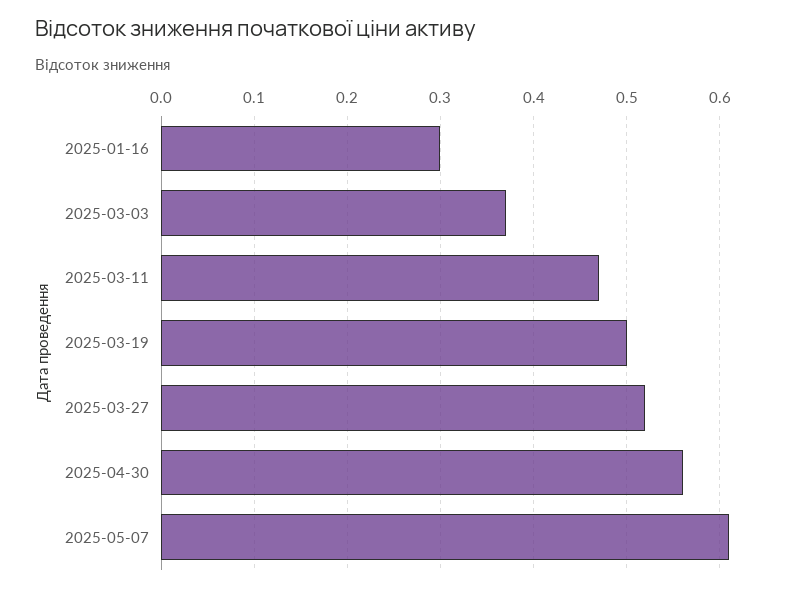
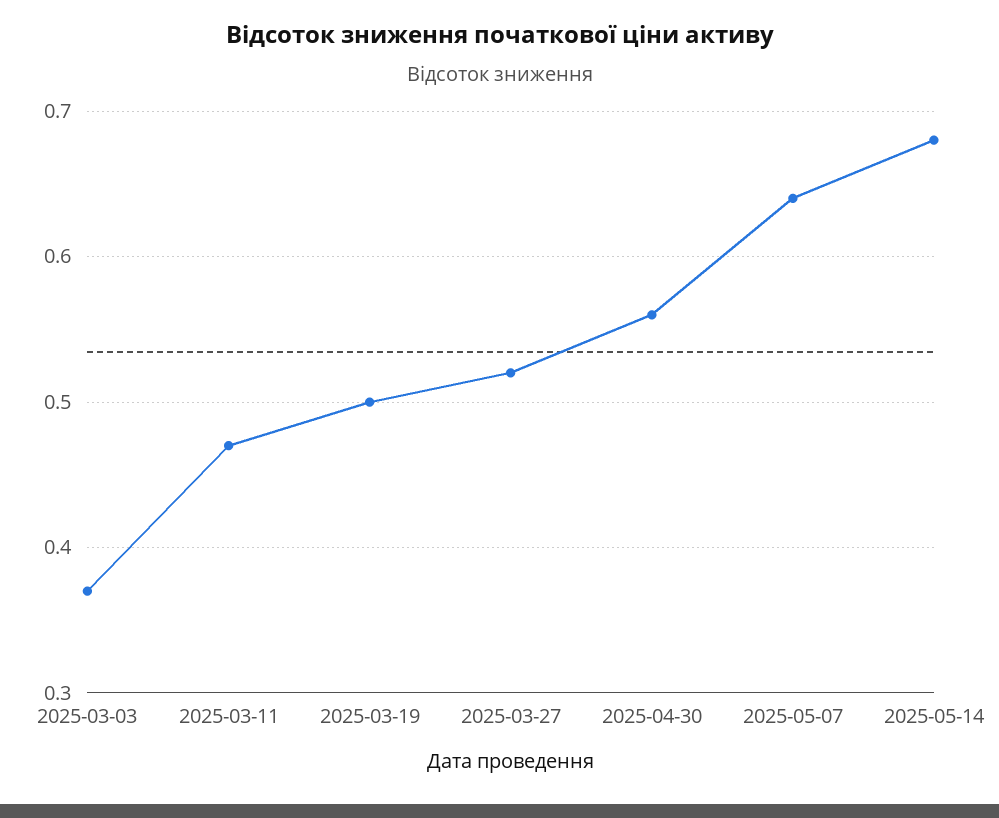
2025-01-16: 0.3 -> none
2025-05-07: 0.61 -> 0.64
2025-05-14: none -> 0.68

